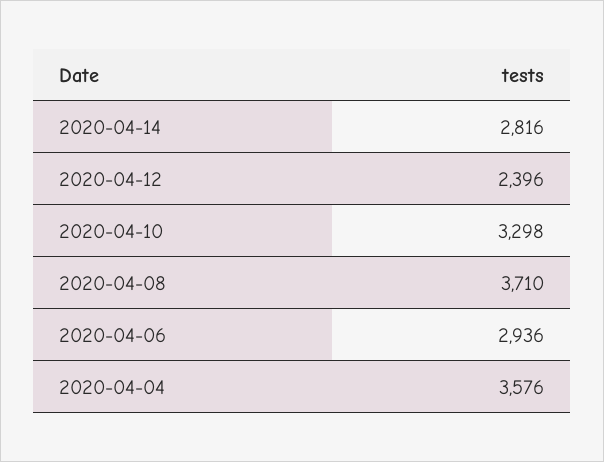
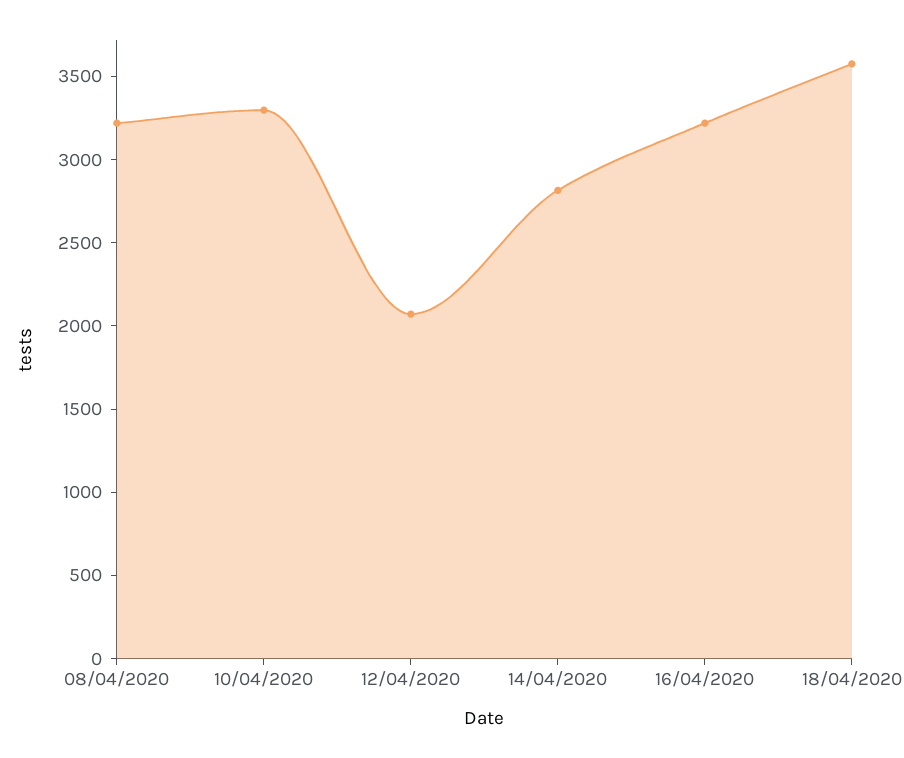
2020-04-12: 2396 -> 2100
2020-04-08: 3710 -> 3200
2020-04-06: 2936 -> none
2020-04-04: 3576 -> none
16/04/2020: none -> 3200
18/04/2020: none -> 3600

